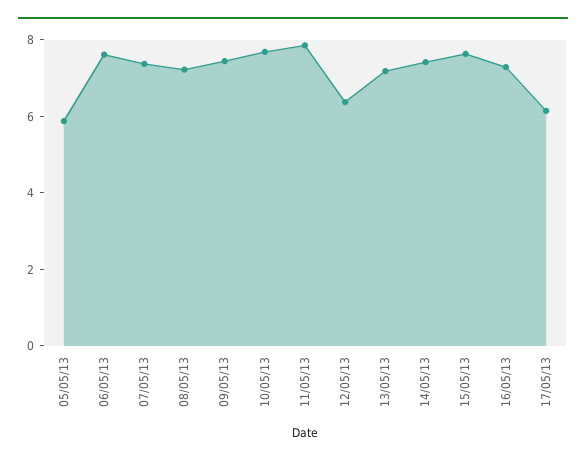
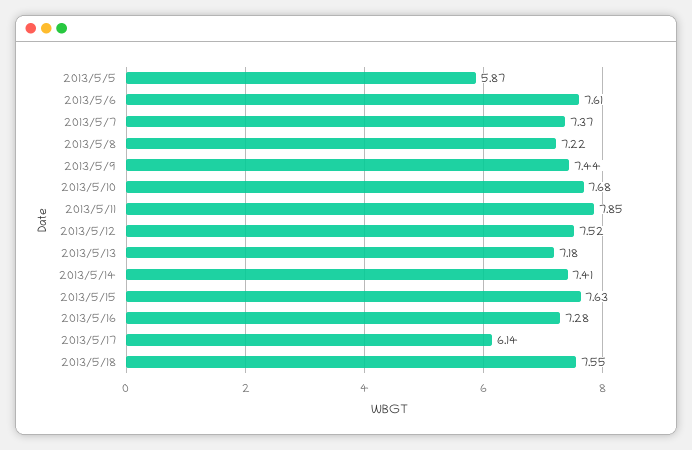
12/05/13: 6.5 -> 7.52
2013/5/18: none -> 7.55

